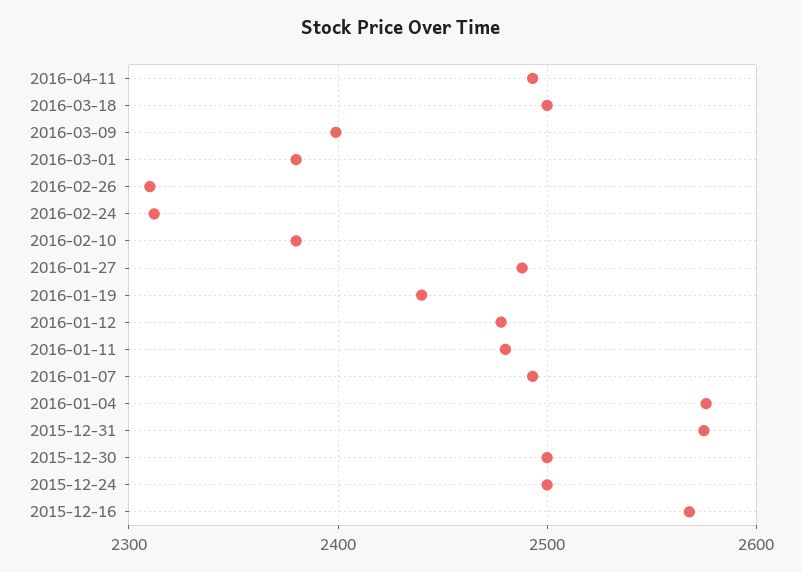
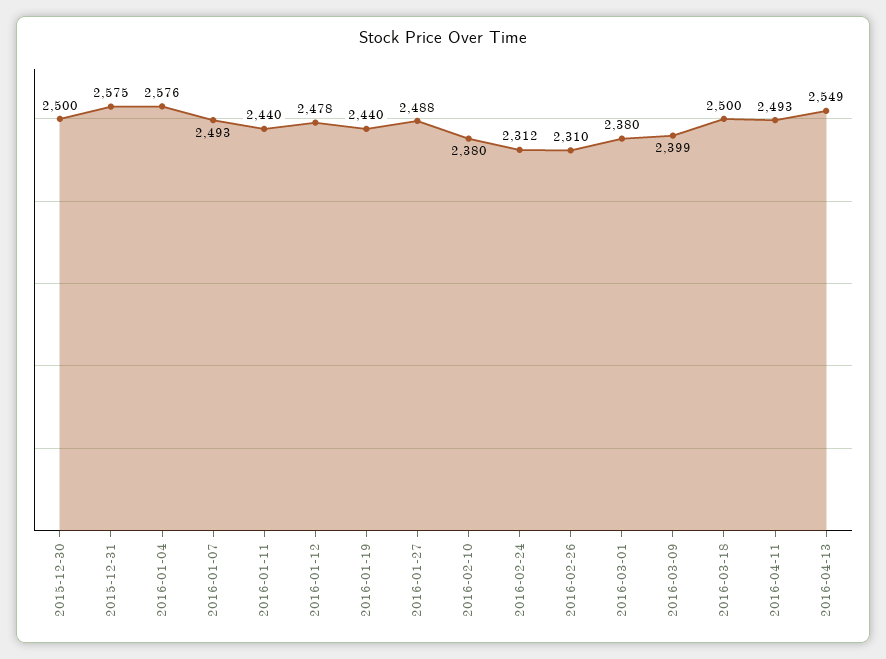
2016-01-11: 2480 -> 2440
2015-12-24: 2500 -> none
2015-12-16: 2570 -> none
2016-04-13: none -> 2549

